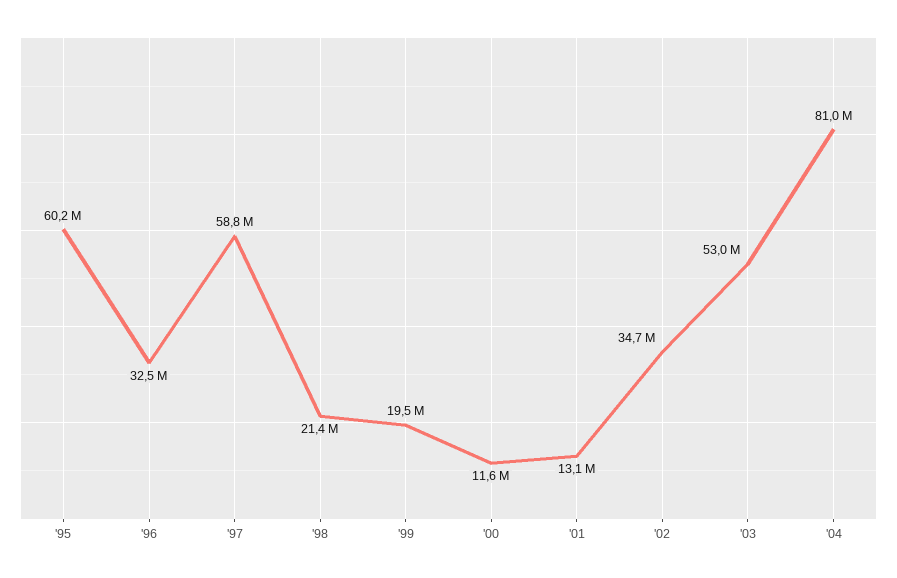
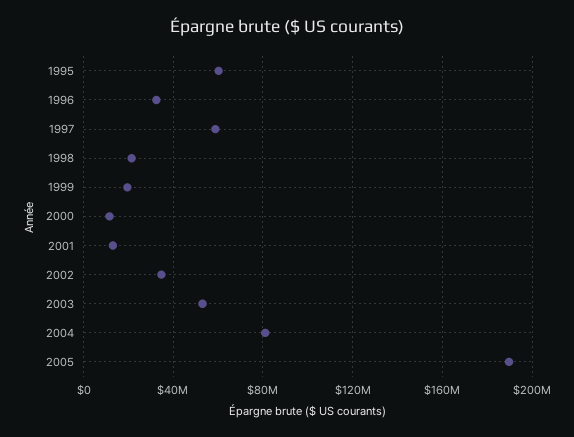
2005: none -> 190000000

